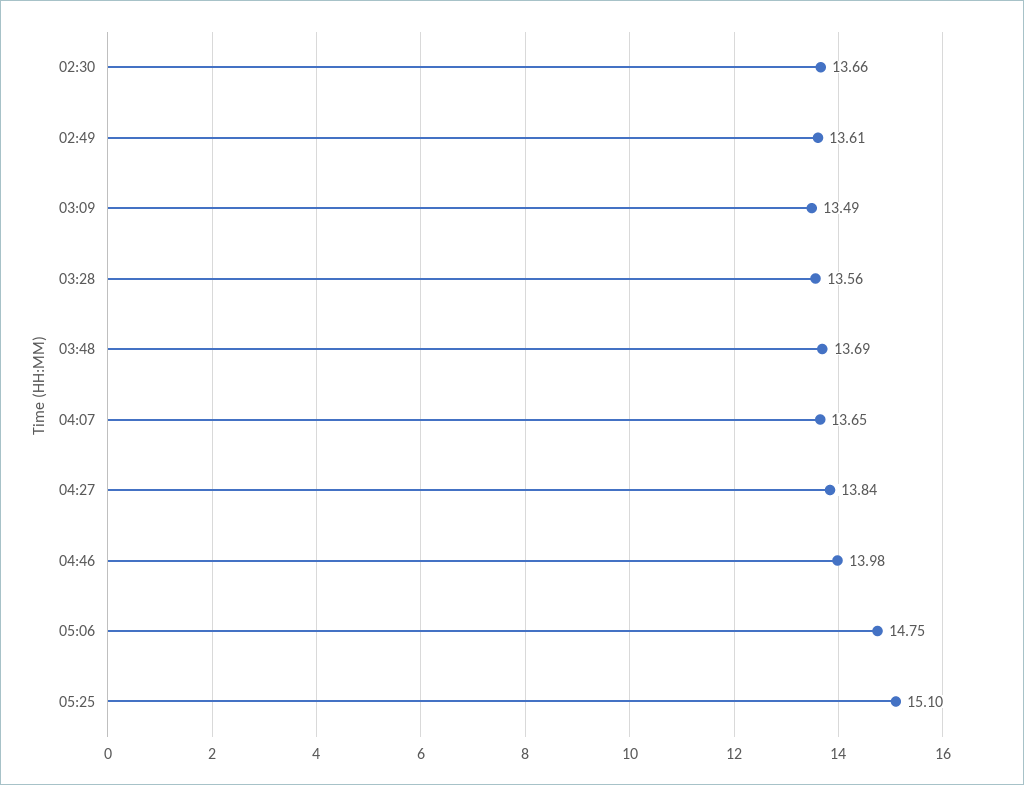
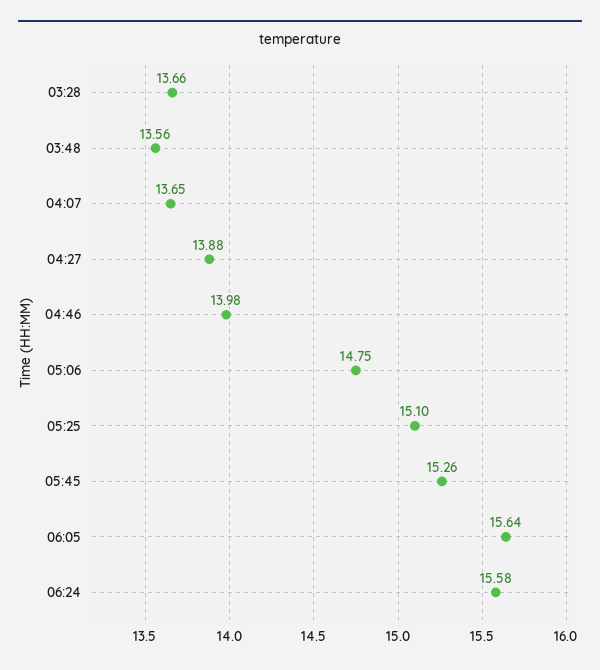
02:30: 13.66 -> none
02:49: 13.61 -> none
03:09: 13.49 -> none
03:28: 13.56 -> 13.66
03:48: 13.69 -> 13.56
04:27: 13.84 -> 13.88
05:45: none -> 15.26
06:05: none -> 15.64
06:24: none -> 15.58

